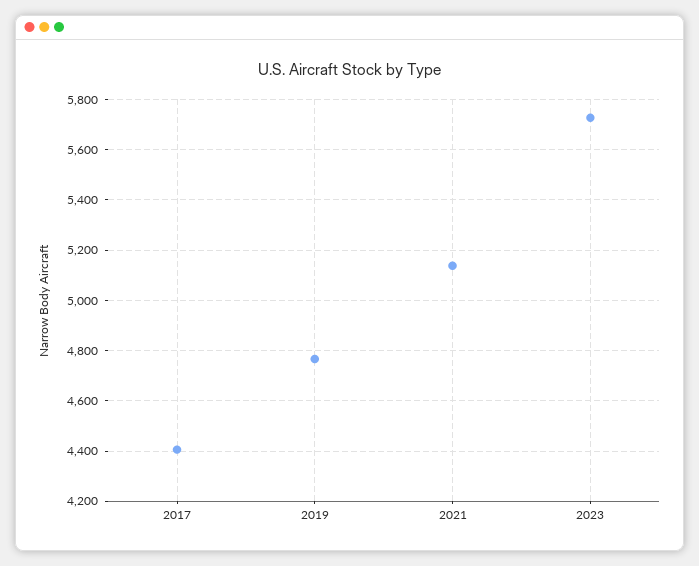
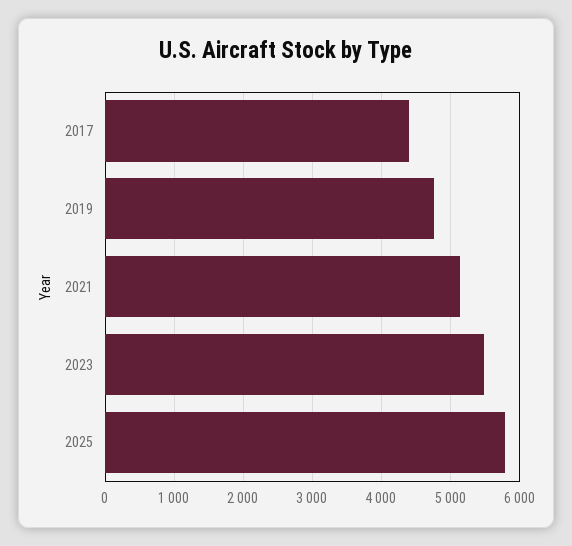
2023: 5725 -> 5500
2025: none -> 5800

